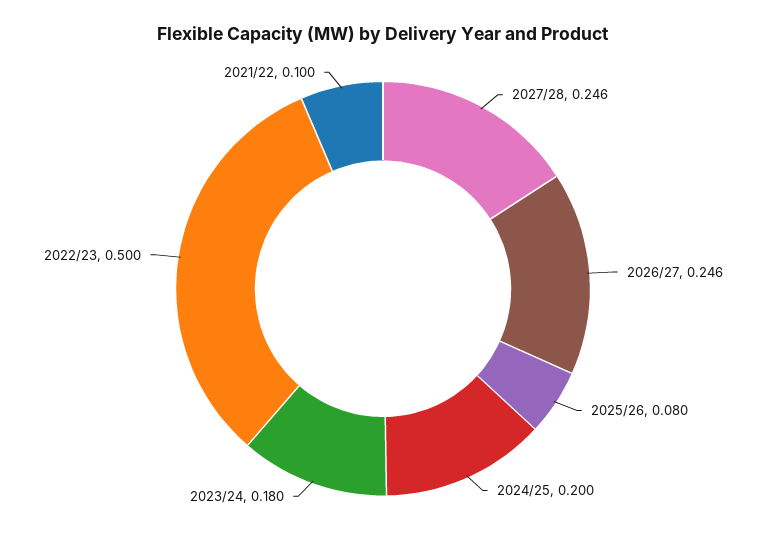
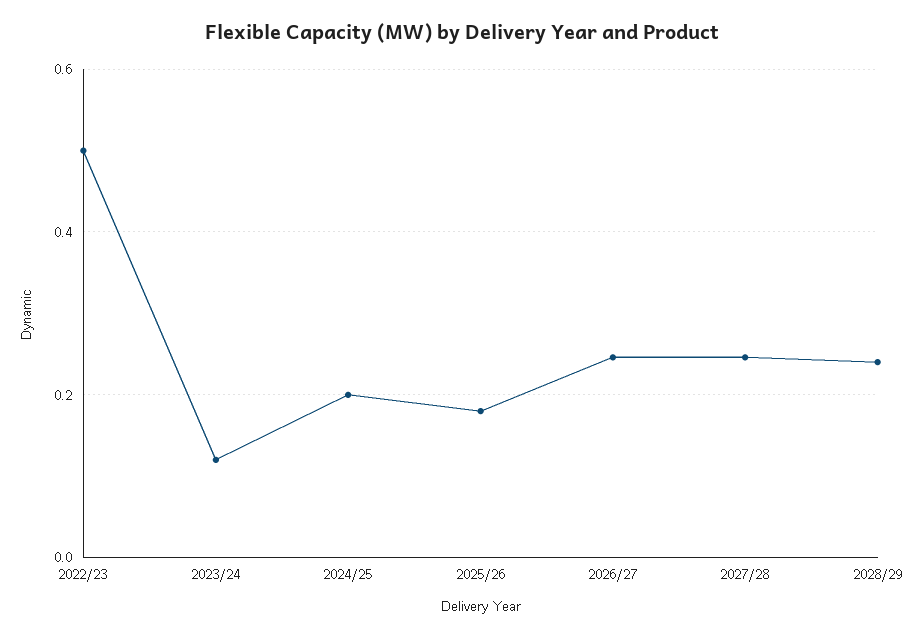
2025/26: 0.08 -> 0.18
2023/24: 0.18 -> 0.12
2021/22: 0.1 -> none
2028/29: none -> 0.24

